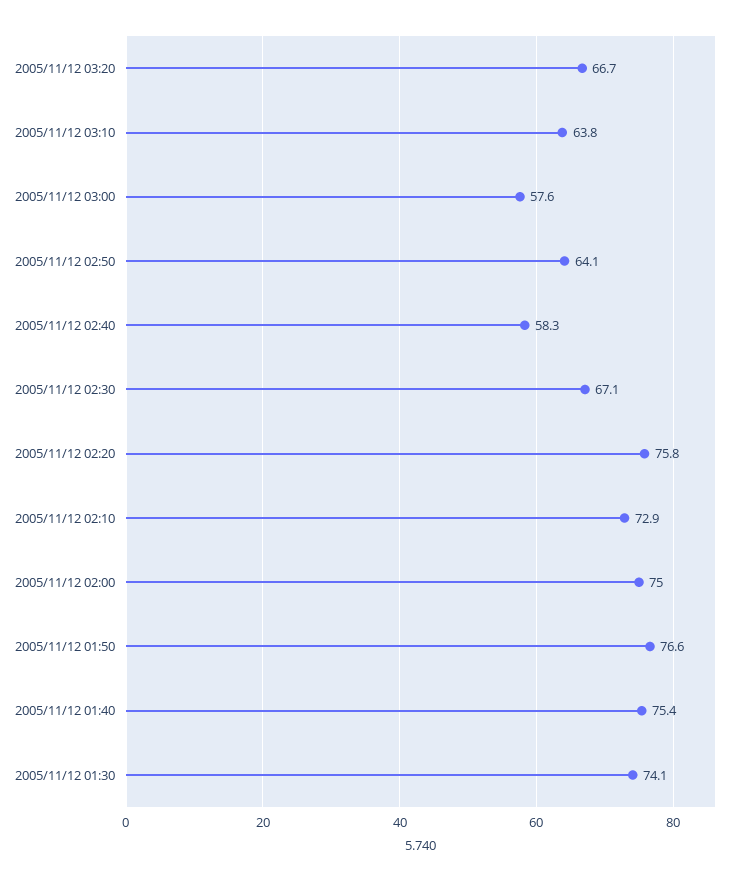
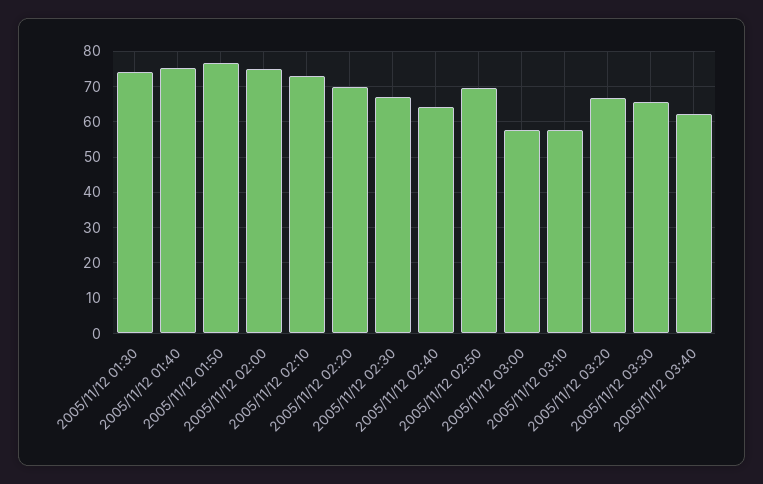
2005/11/12 03:10: 63.8 -> 58
2005/11/12 02:50: 64.1 -> 70
2005/11/12 02:40: 58.3 -> 64
2005/11/12 02:20: 75.8 -> 70
2005/11/12 03:30: none -> 66
2005/11/12 03:40: none -> 62

